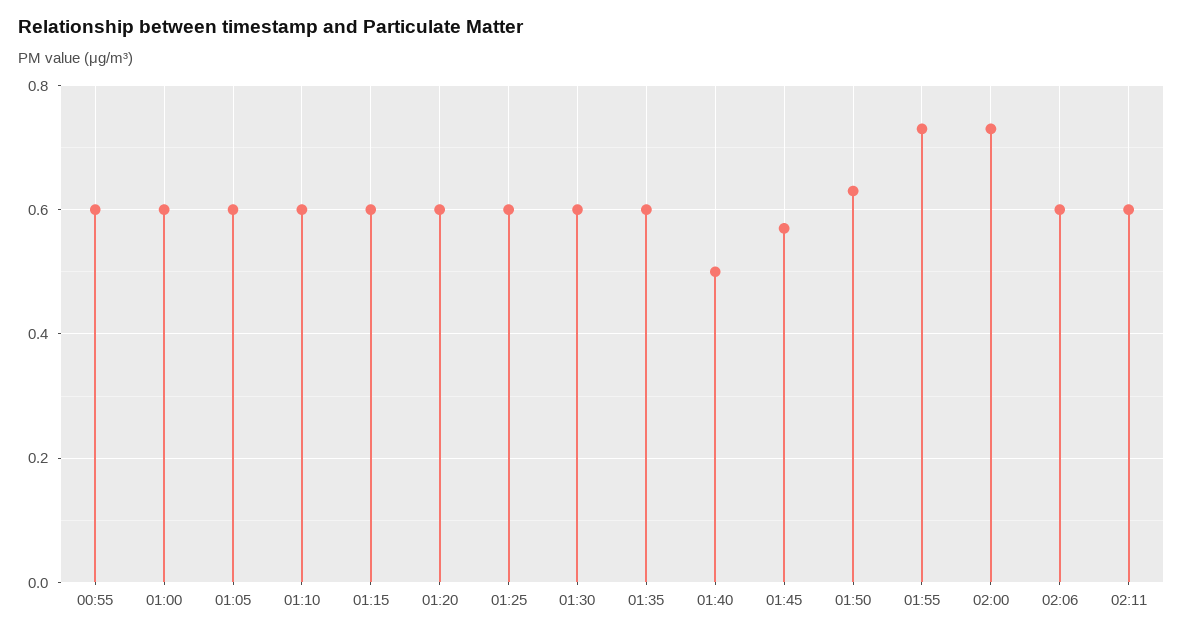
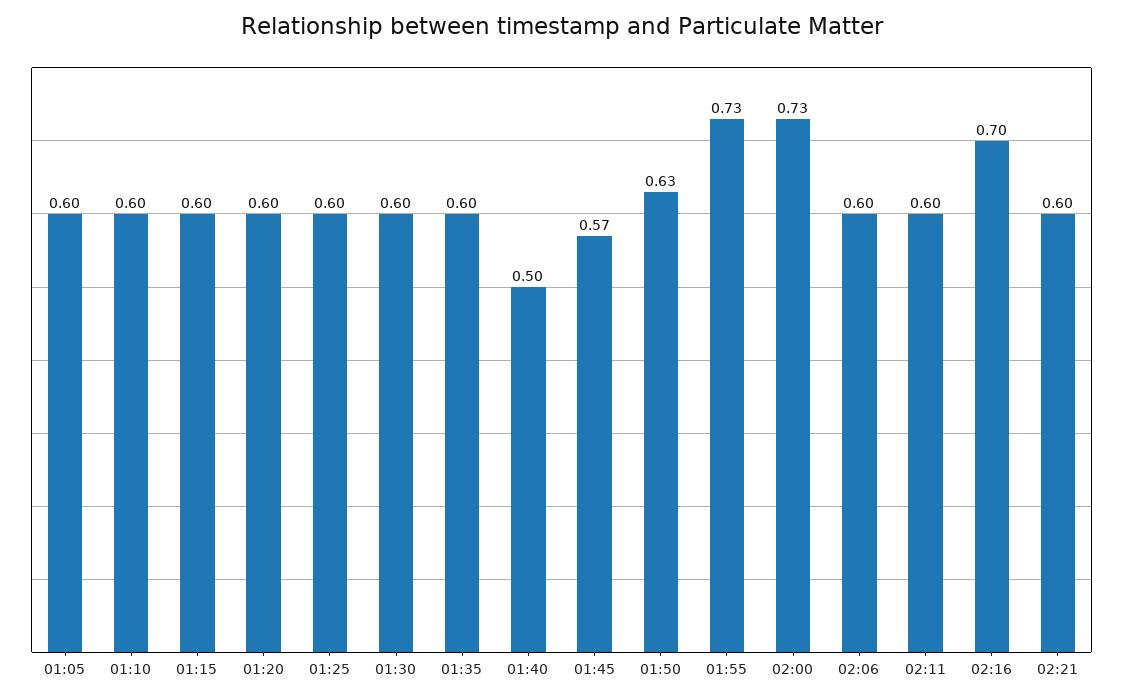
00:55: 0.6 -> none
01:00: 0.6 -> none
02:16: none -> 0.7
02:21: none -> 0.6

